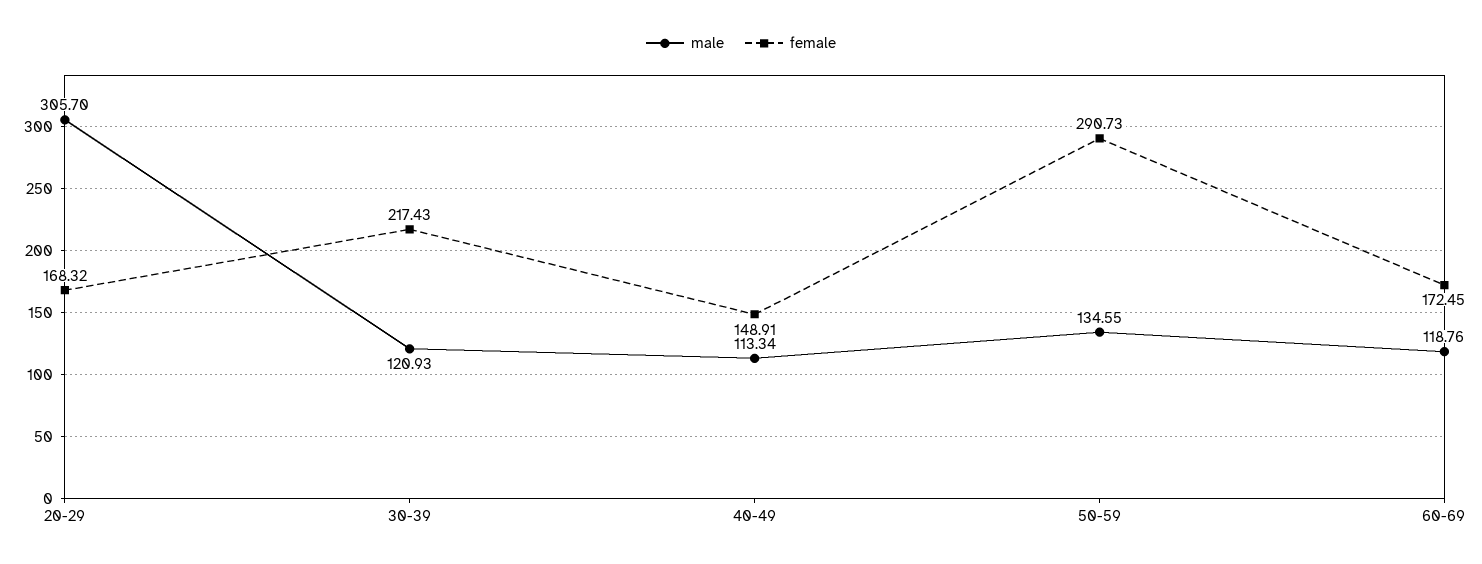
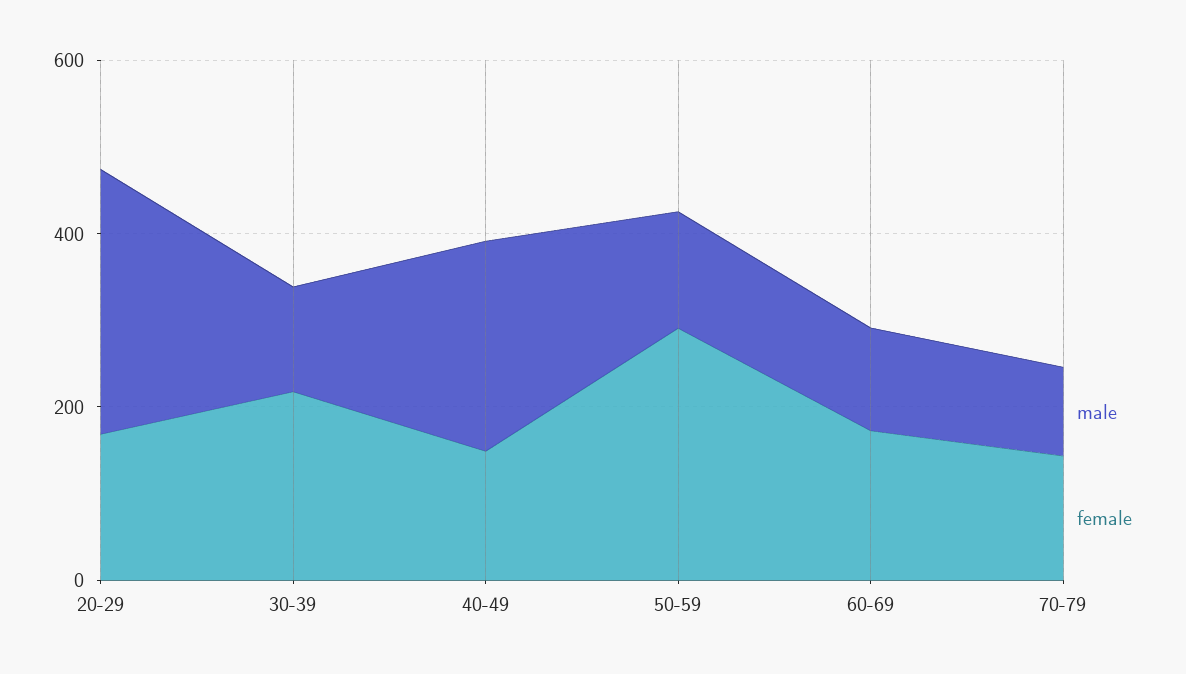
male, 40-49: 113.34 -> 250
male, 70-79: none -> 100
female, 70-79: none -> 150

